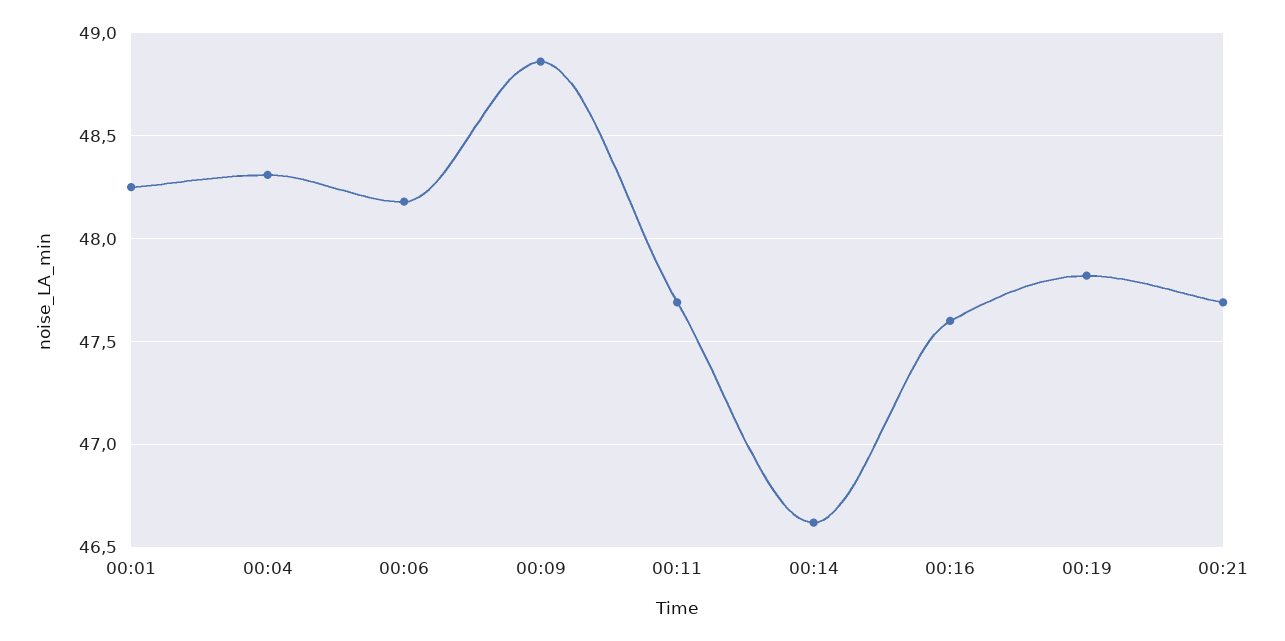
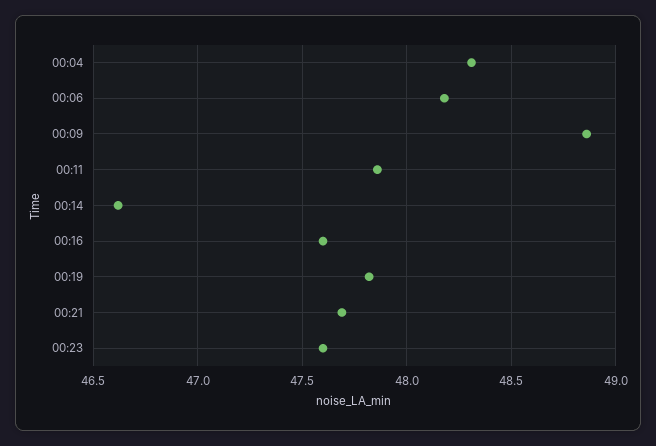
00:01: 48.25 -> none
00:11: 47.7 -> 47.85
00:23: none -> 47.6

